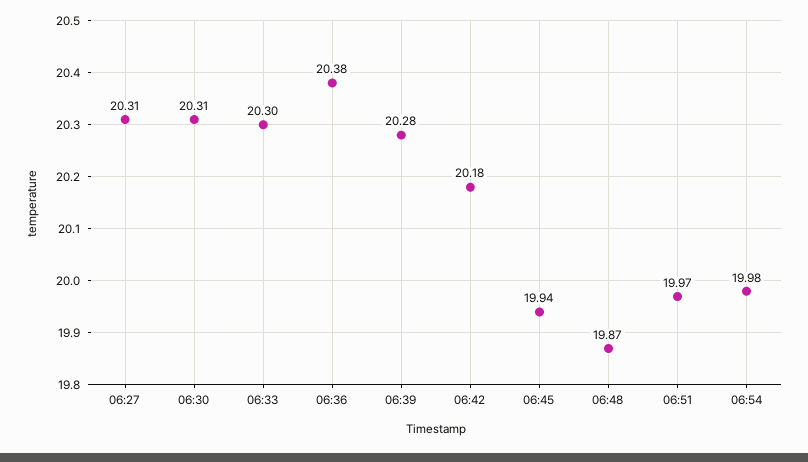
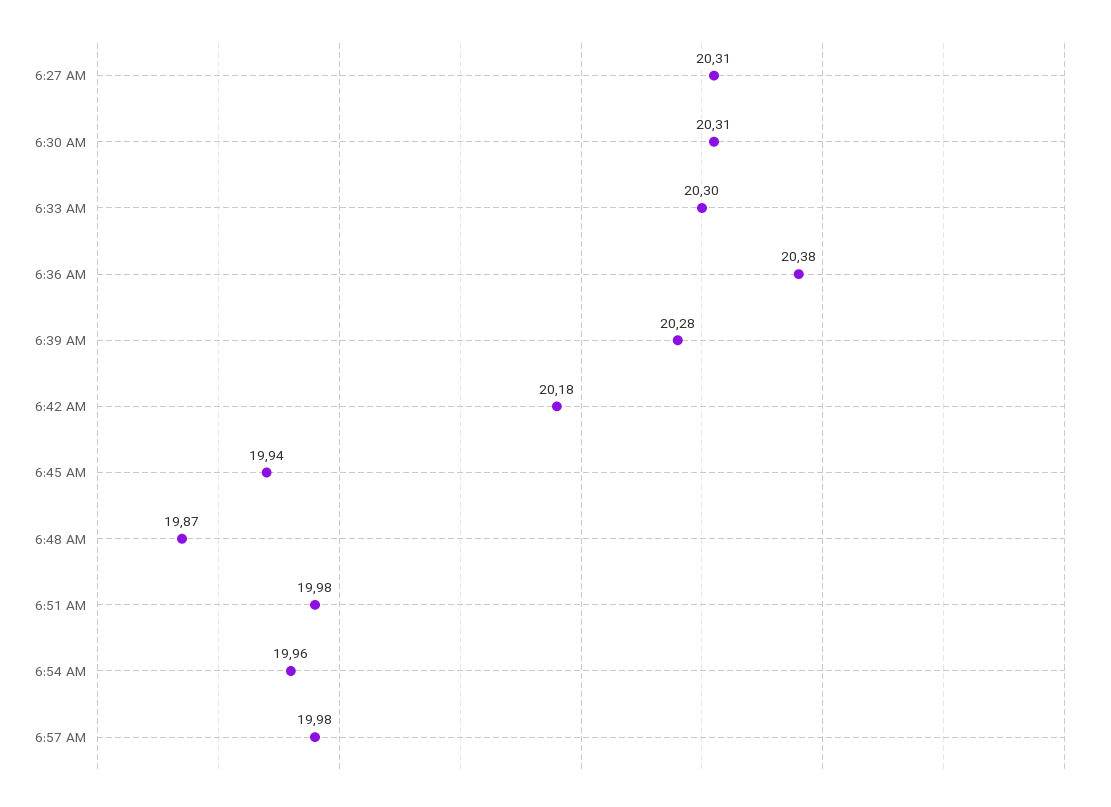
06:51: 19.97 -> 19.98
06:54: 19.98 -> 19.96
6:57 AM: none -> 19.98

